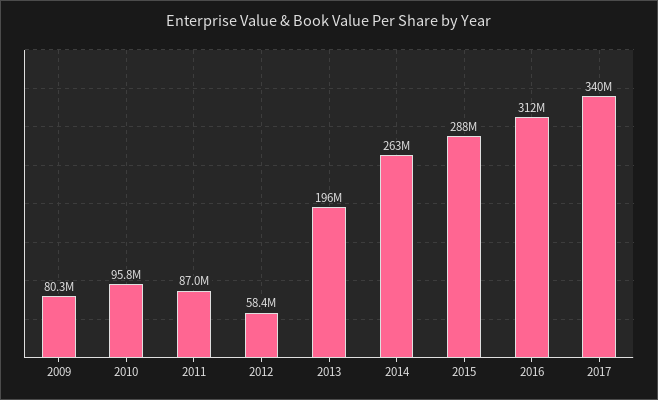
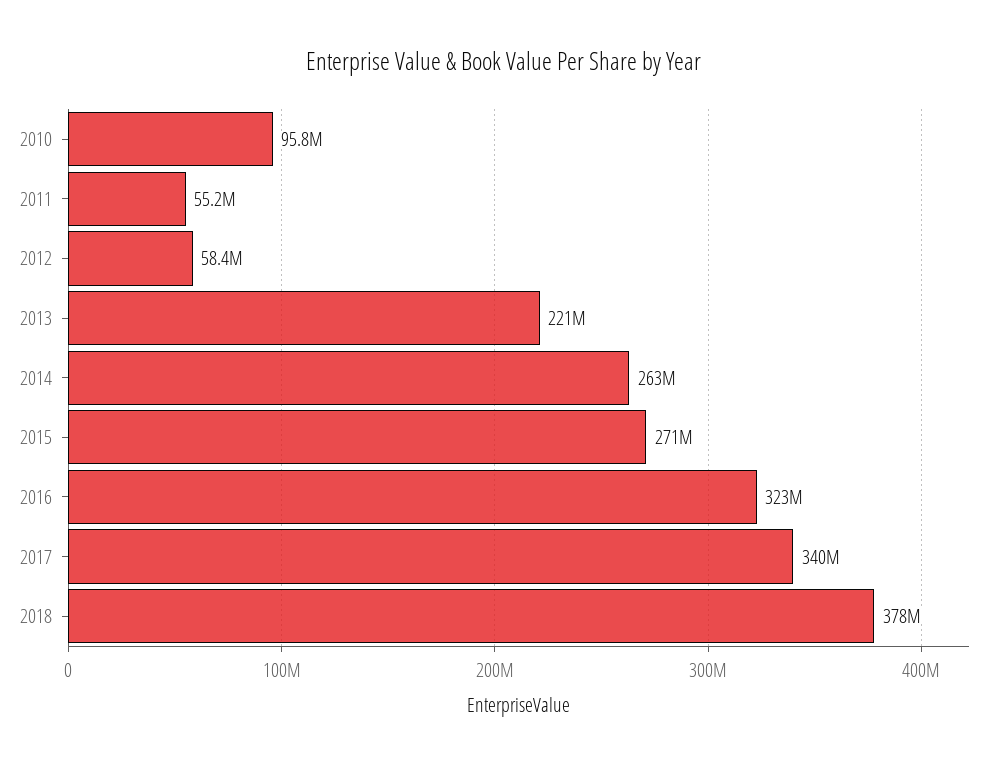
2009: 80300000 -> none
2011: 87000000 -> 55200000
2013: 196000000 -> 221000000
2015: 288000000 -> 271000000
2016: 312000000 -> 323000000
2018: none -> 378000000

